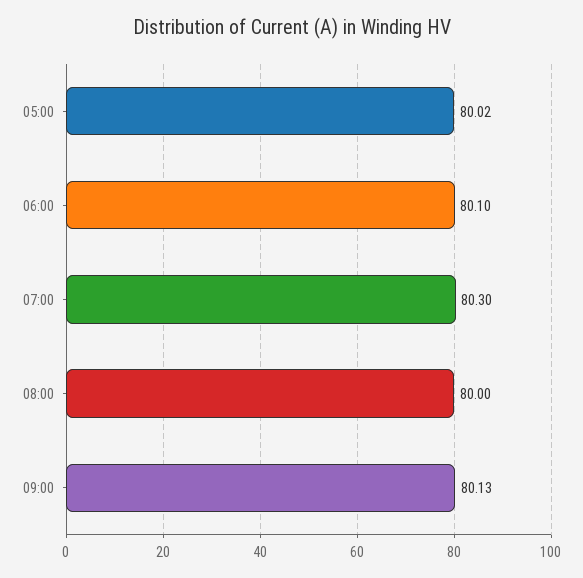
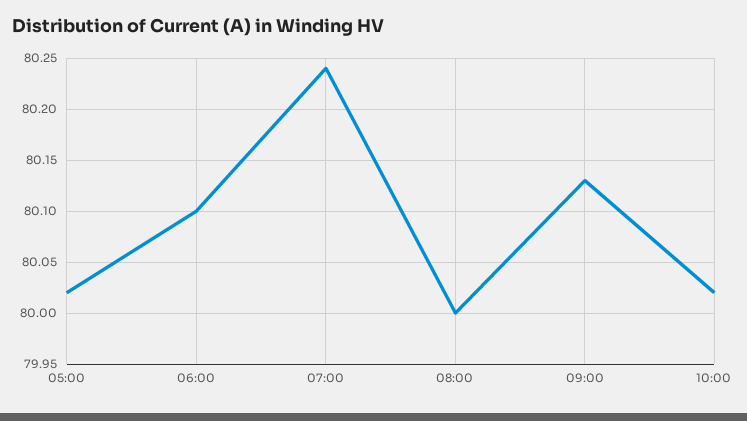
07:00: 80.3 -> 80.24
10:00: none -> 80.02

